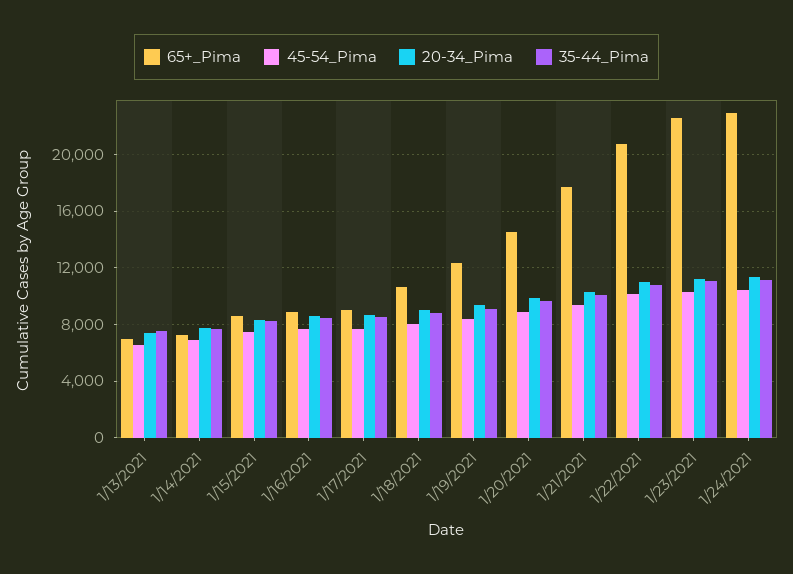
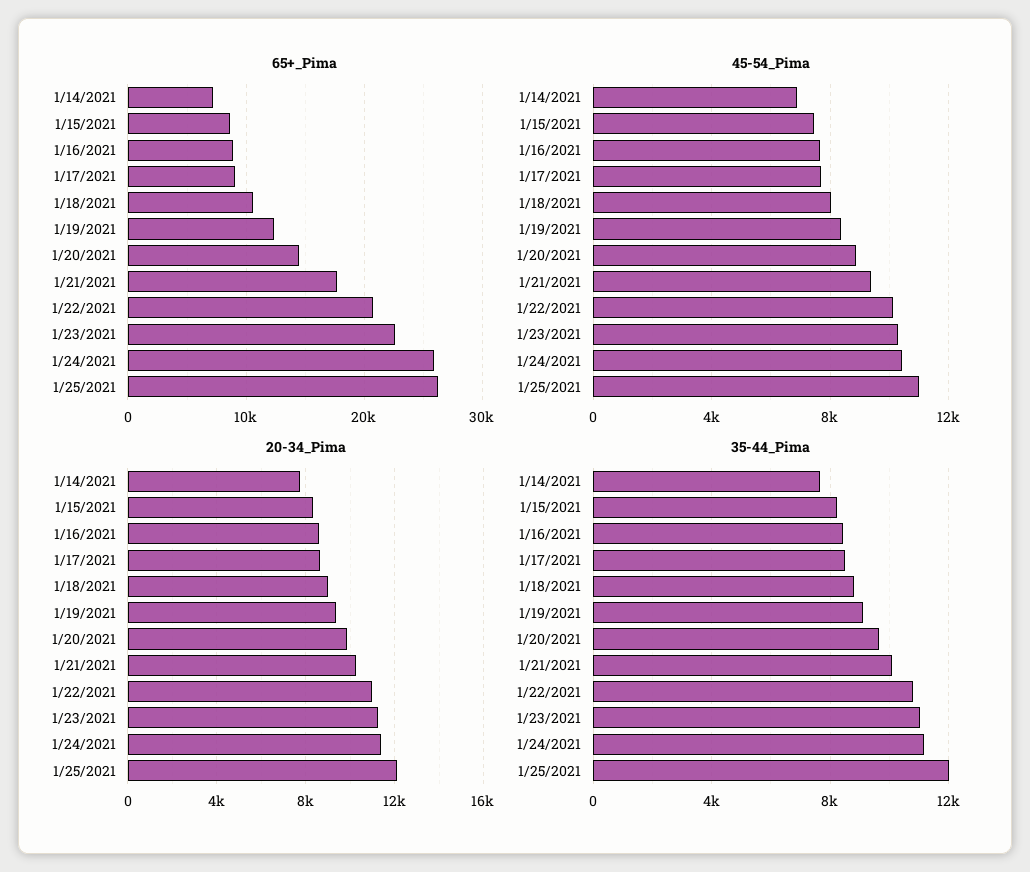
65+_Pima, 1/13/2021: 7000 -> none
45-54_Pima, 1/13/2021: 6500 -> none
20-34_Pima, 1/13/2021: 7500 -> none
35-44_Pima, 1/13/2021: 7500 -> none
65+_Pima, 1/24/2021: 23000 -> 26000
65+_Pima, 1/25/2021: none -> 26000
45-54_Pima, 1/25/2021: none -> 11000
20-34_Pima, 1/25/2021: none -> 12000
35-44_Pima, 1/25/2021: none -> 12000

